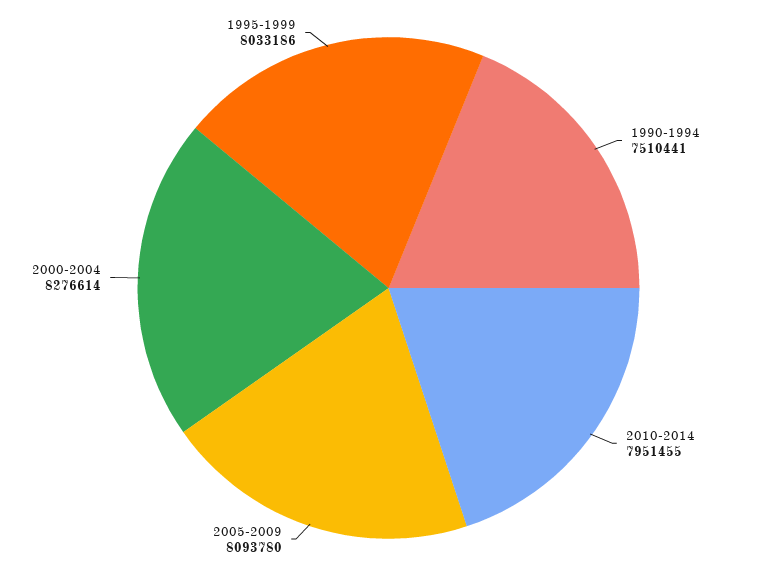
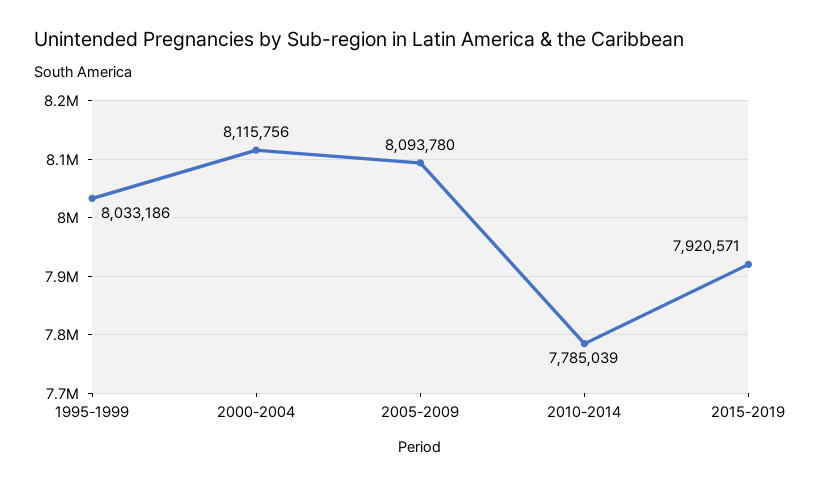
1990-1994: 7510441 -> none
2010-2014: 7951455 -> 7785039
2000-2004: 8276614 -> 8115756
2015-2019: none -> 7920571

